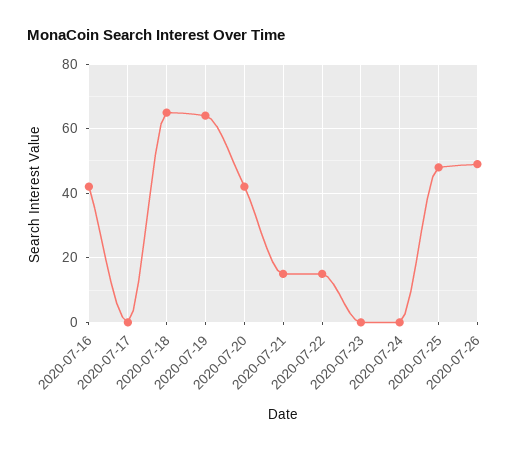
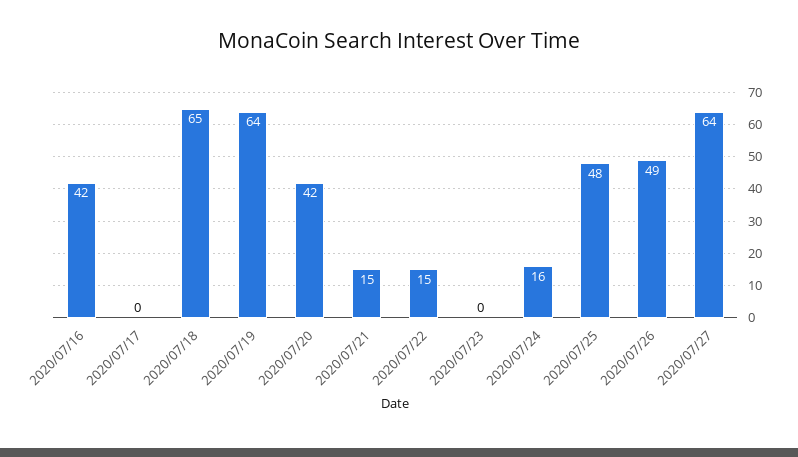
2020-07-24: 0 -> 16
2020/07/27: none -> 64

